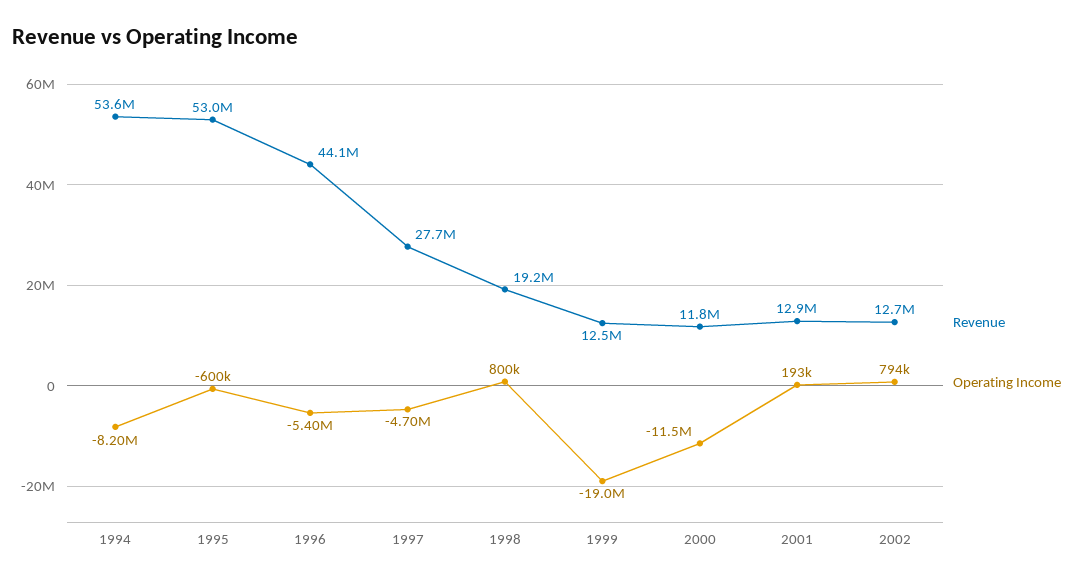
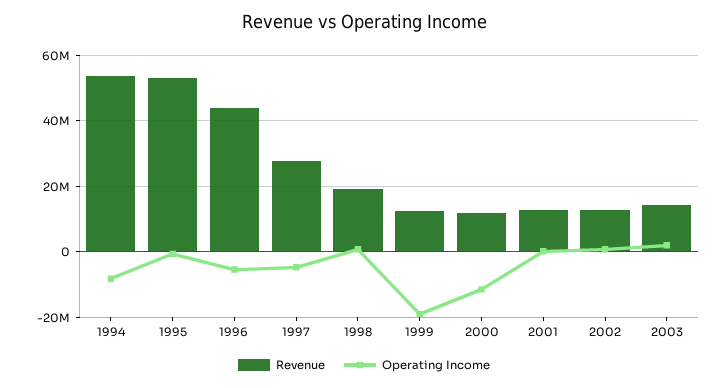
Revenue, 2003: none -> 14000000
Operating Income, 2003: none -> 2000000

